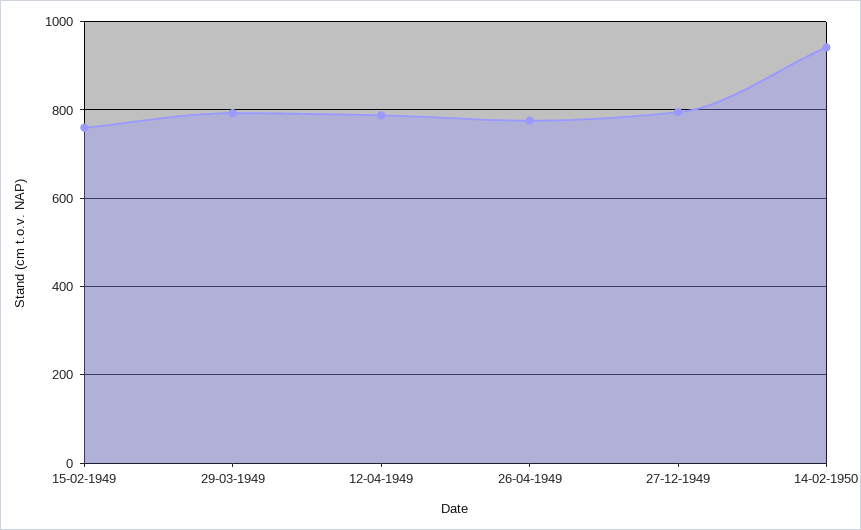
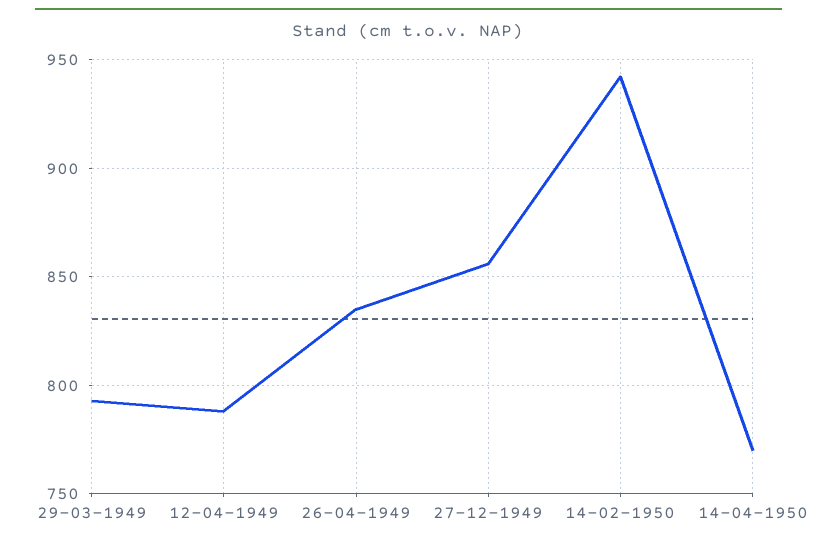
15-02-1949: 760 -> none
26-04-1949: 780 -> 835
27-12-1949: 800 -> 855
14-04-1950: none -> 770

